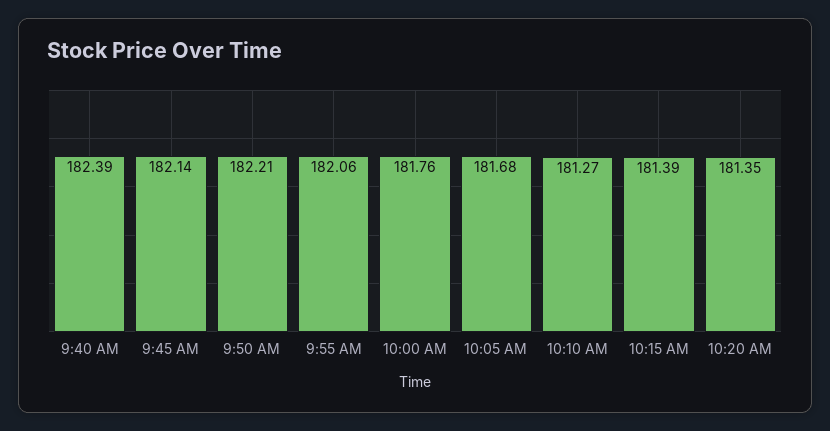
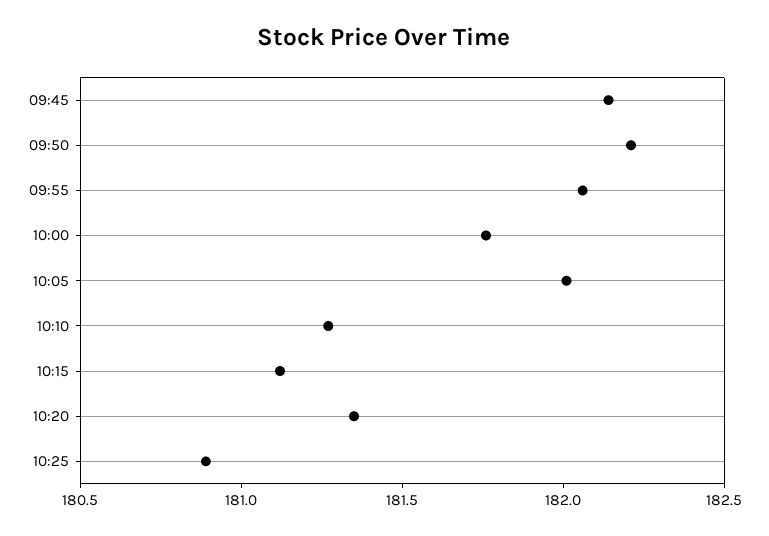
9:40 AM: 182.39 -> none
10:05 AM: 181.68 -> 182
10:15 AM: 181.39 -> 181.1
10:25: none -> 180.9

